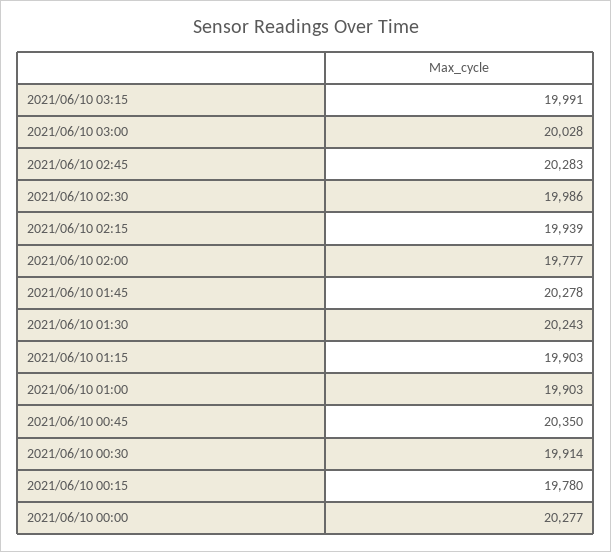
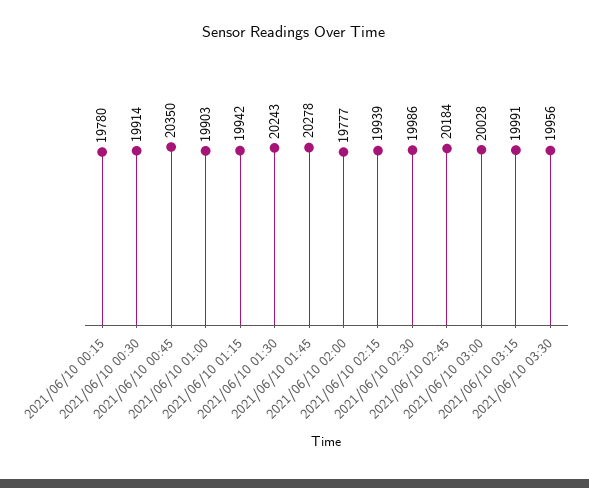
2021/06/10 02:45: 20283 -> 20184
2021/06/10 01:15: 19903 -> 19942
2021/06/10 00:00: 20277 -> none
2021/06/10 03:30: none -> 19956

